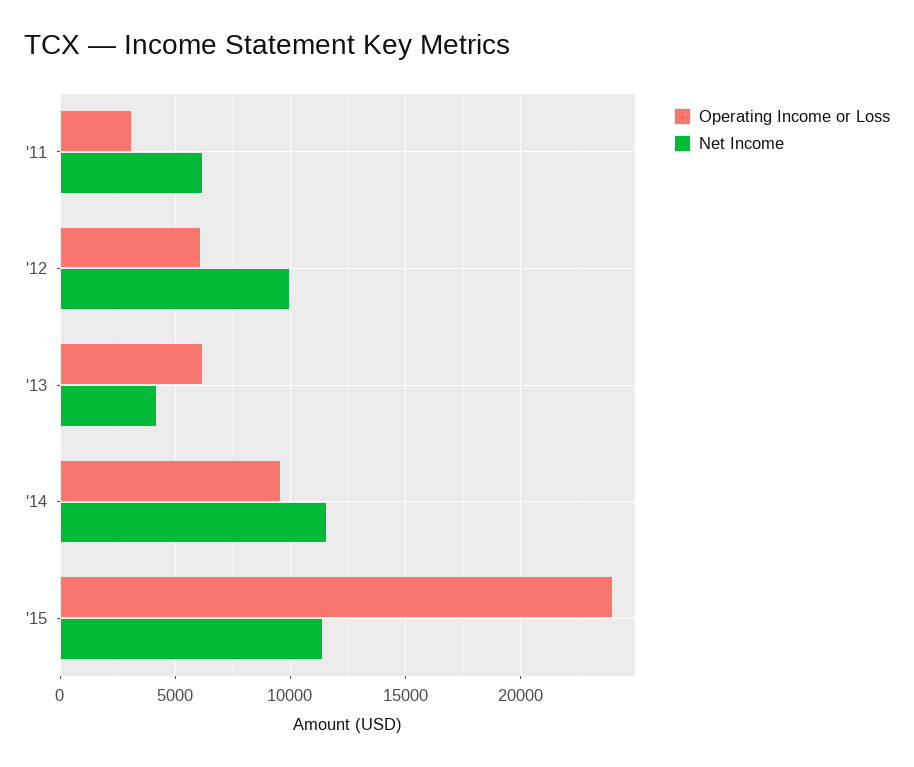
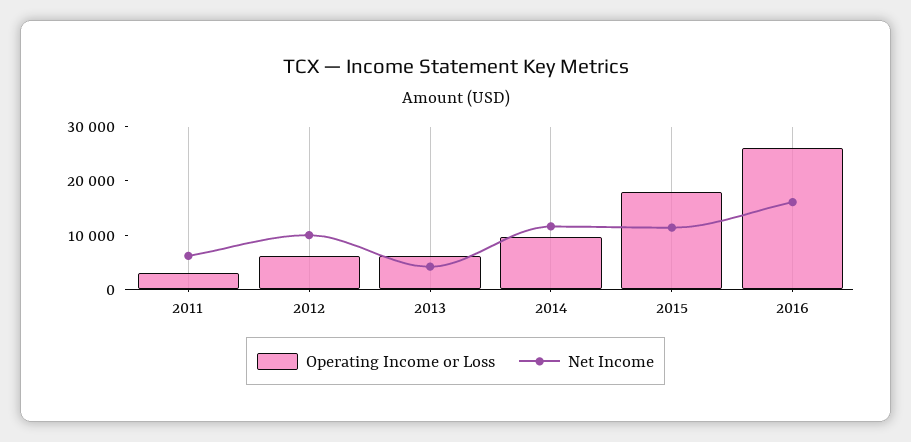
Operating Income or Loss, '15: 24000 -> 18000
Operating Income or Loss, 2016: none -> 26000
Net Income, 2016: none -> 16000

